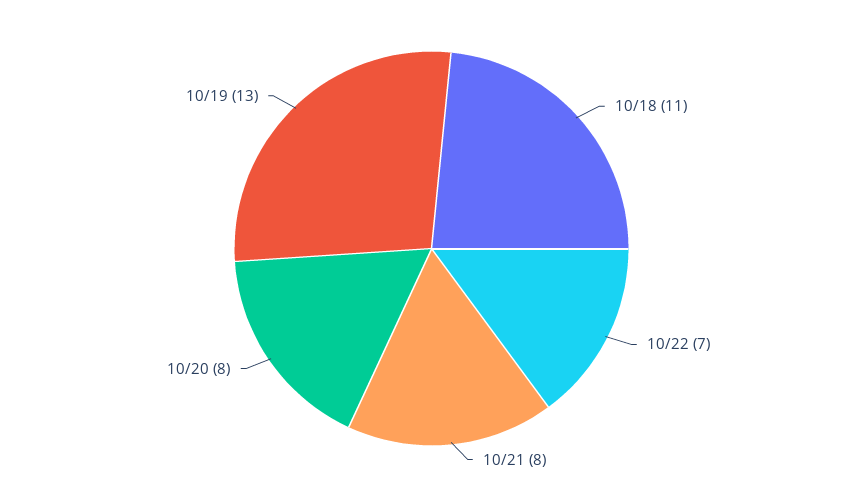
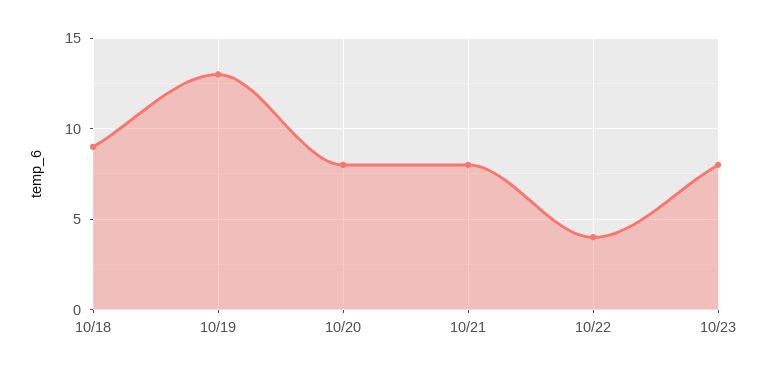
10/18: 11 -> 9
10/22: 7 -> 4
10/23: none -> 8

